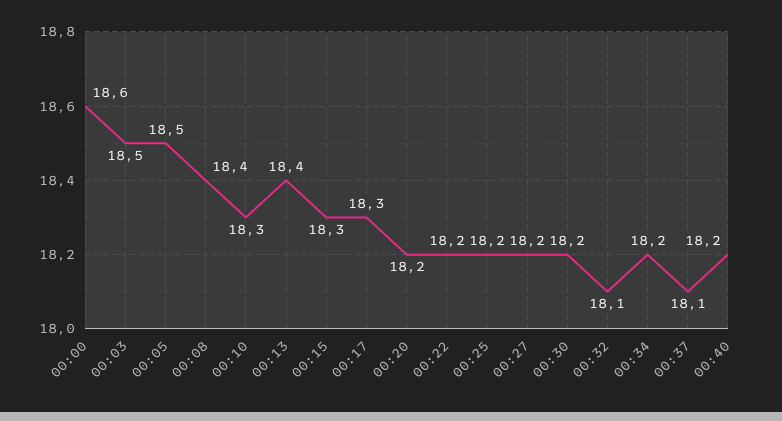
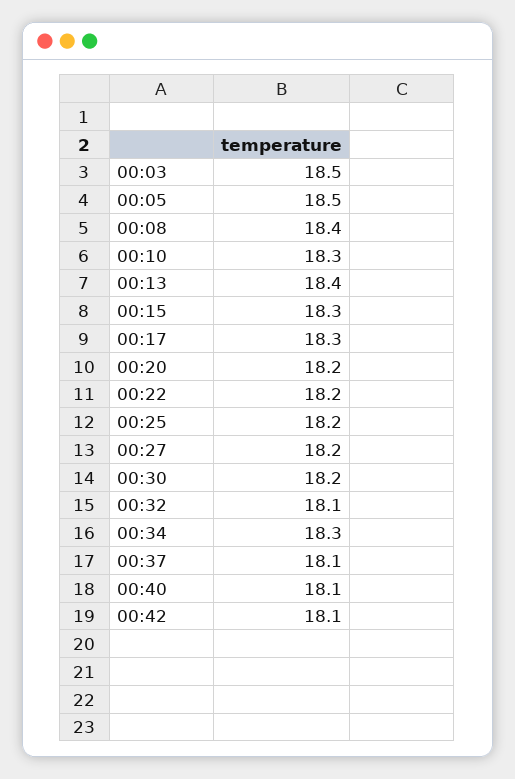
00:00: 18.6 -> none
00:34: 18.2 -> 18.3
00:40: 18.2 -> 18.1
00:42: none -> 18.1

